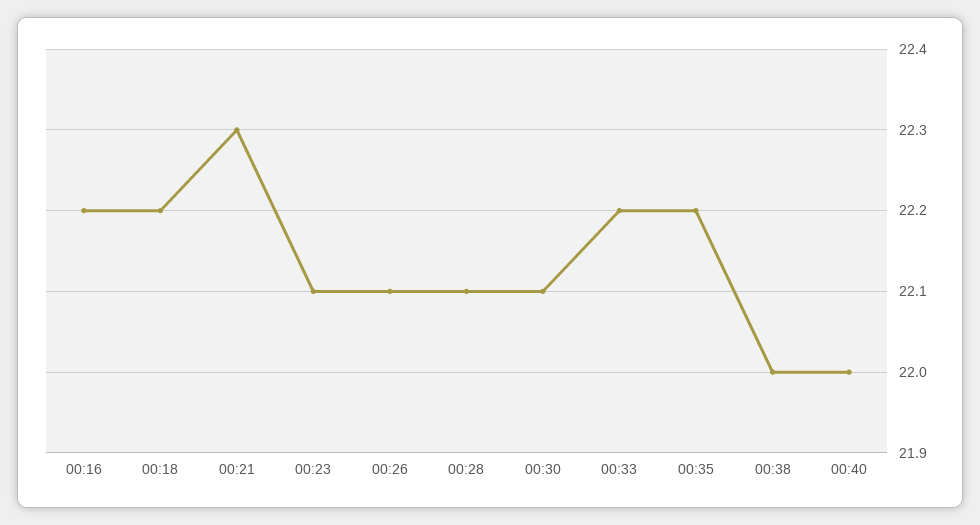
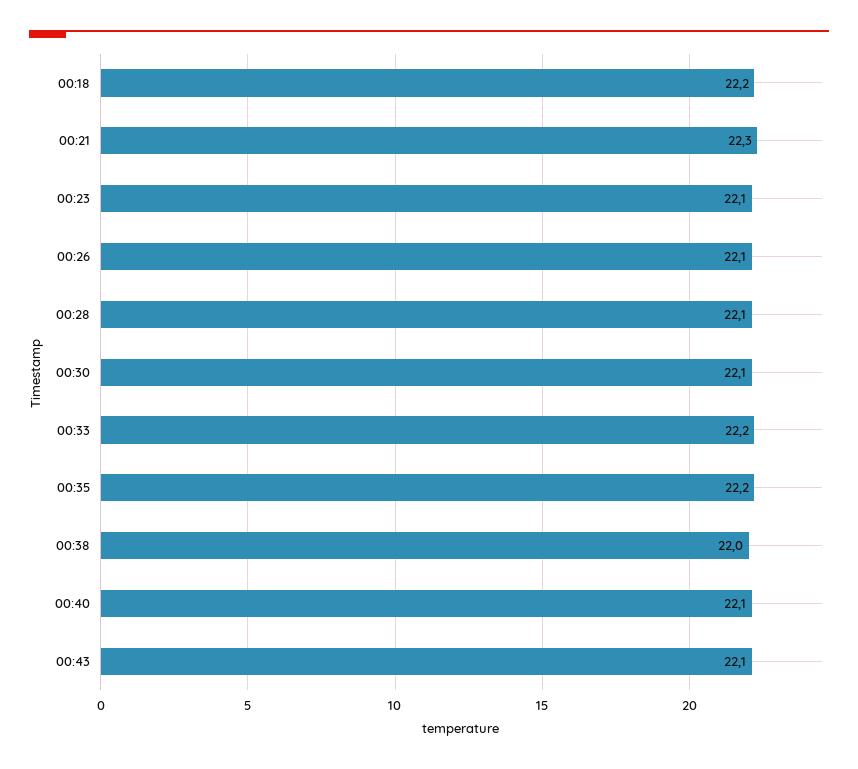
00:16: 22.2 -> none
00:40: 22 -> 22.1
00:43: none -> 22.1

